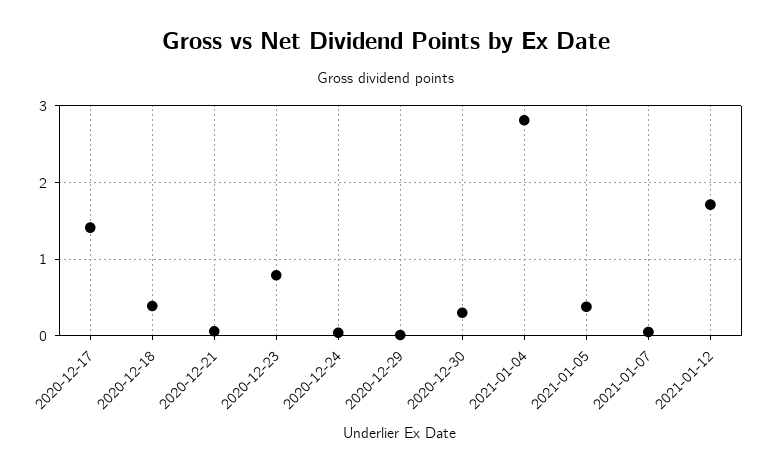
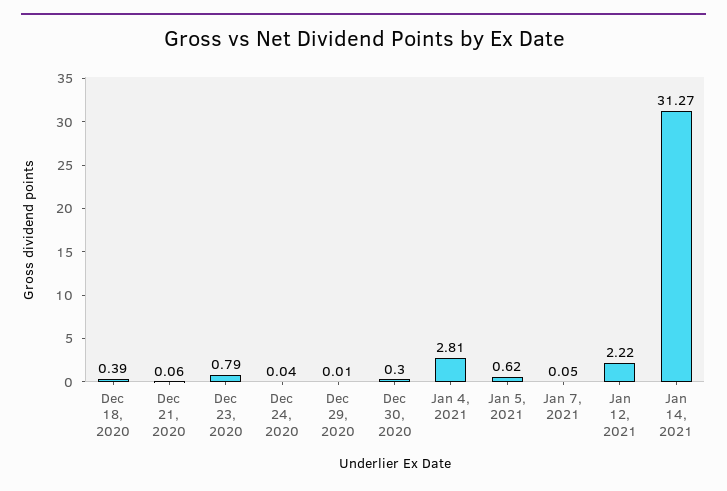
2020-12-17: 1.4 -> none
2021-01-05: 0.4 -> 0.62
2021-01-12: 1.7 -> 2.22
Jan 14, 2021: none -> 31.27

